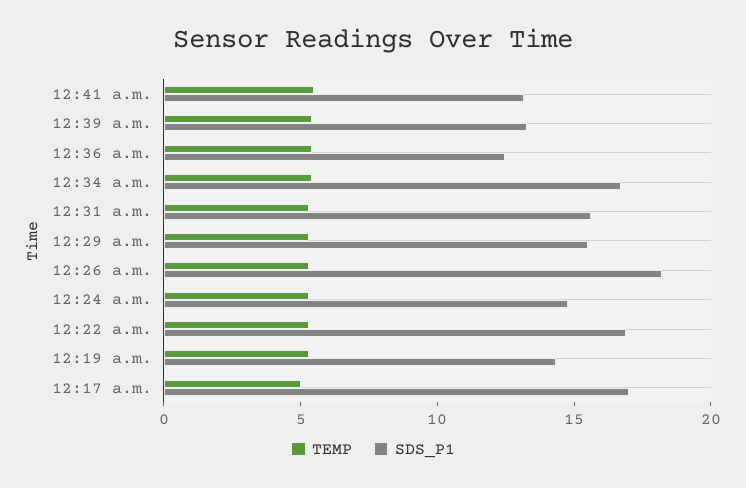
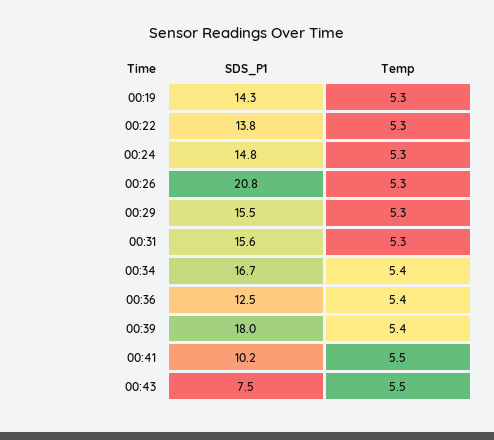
SDS_P1, 12:41 a.m.: 13 -> 10.2
SDS_P1, 12:39 a.m.: 13 -> 18
SDS_P1, 12:26 a.m.: 18 -> 20.8
SDS_P1, 12:22 a.m.: 17 -> 13.8
TEMP, 12:17 a.m.: 5 -> none
SDS_P1, 12:17 a.m.: 17 -> none
SDS_P1, 00:43: none -> 7.5
TEMP, 00:43: none -> 5.5

